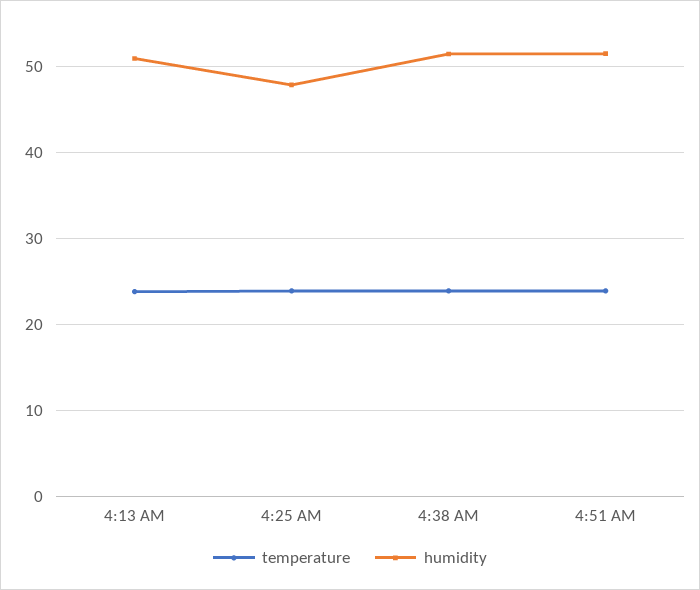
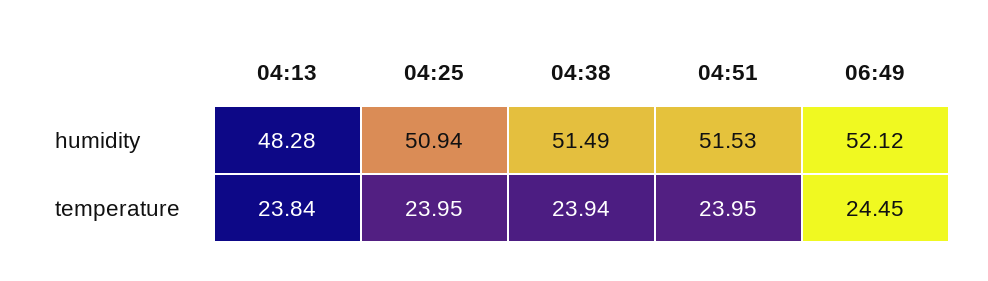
humidity, 4:13 AM: 51 -> 48.28
humidity, 4:25 AM: 48 -> 50.94
humidity, 06:49: none -> 52.12
temperature, 06:49: none -> 24.45

